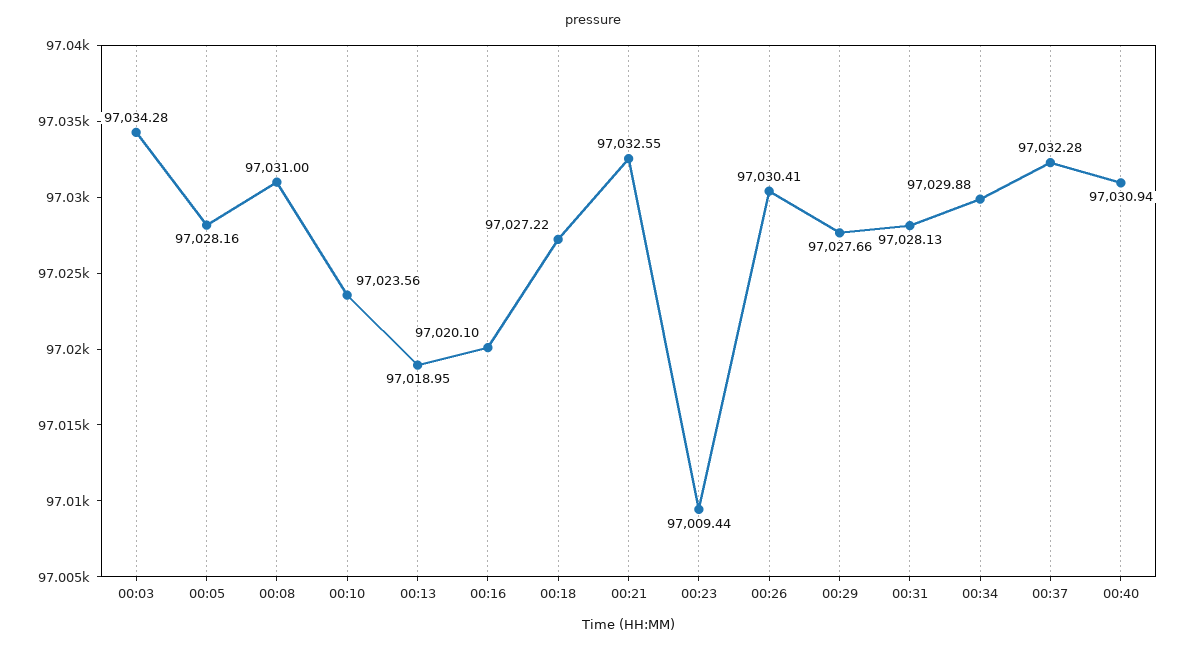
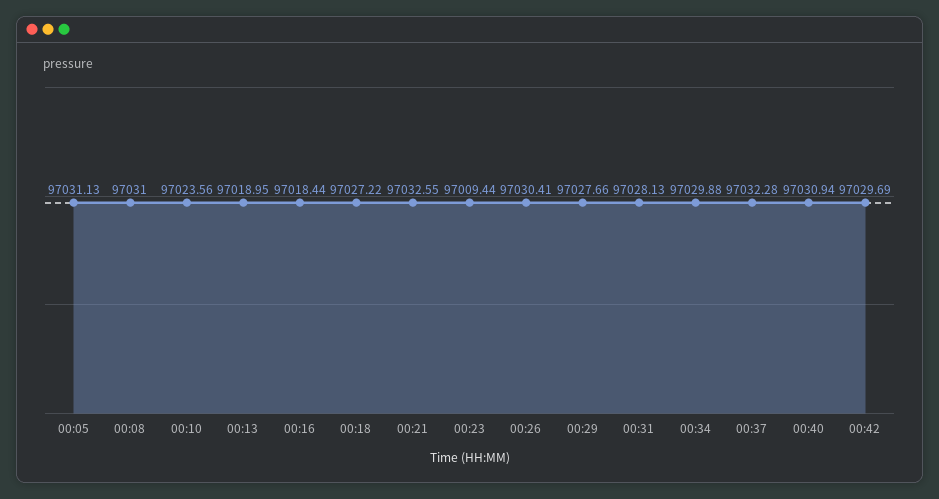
00:03: 97034.28 -> none
00:05: 97028.16 -> 97031.13
00:16: 97020.1 -> 97018.44
00:42: none -> 97029.69

